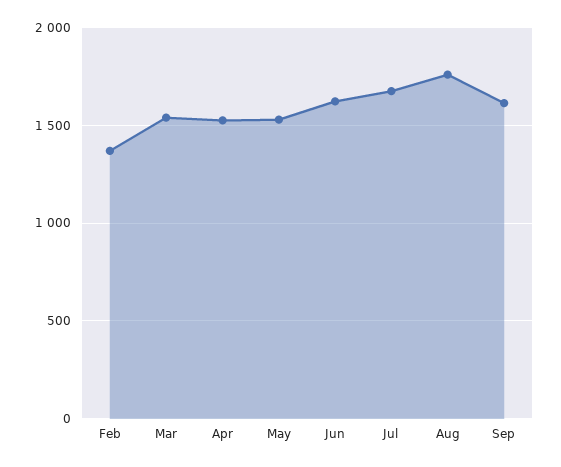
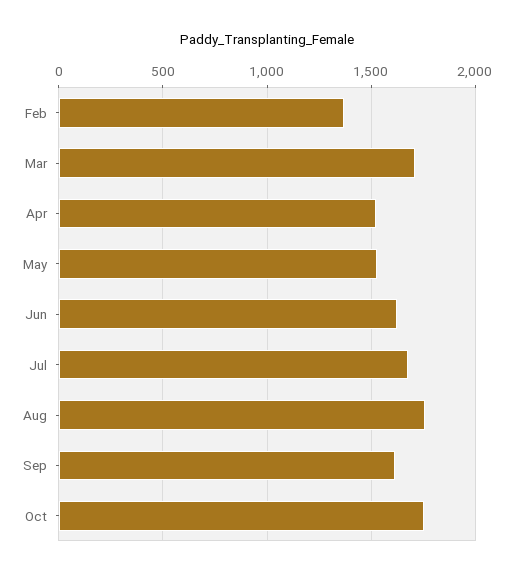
Mar: 1550 -> 1700
Oct: none -> 1750

